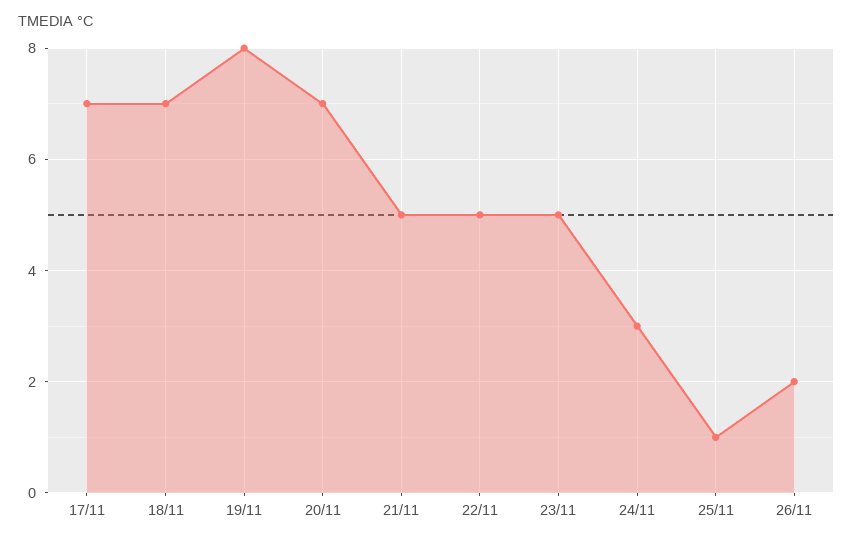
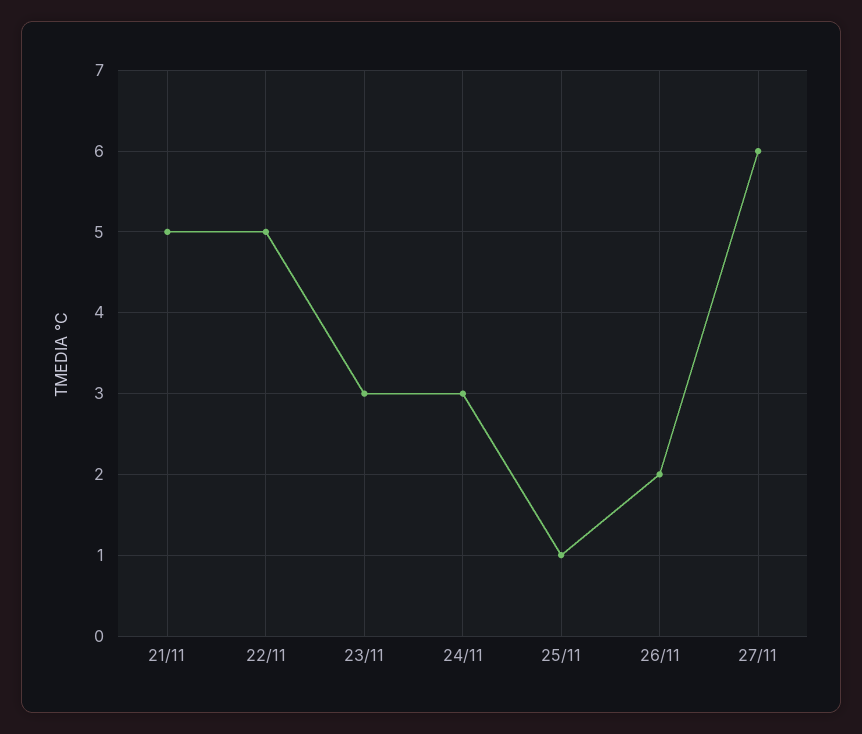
17/11: 7 -> none
18/11: 7 -> none
19/11: 8 -> none
20/11: 7 -> none
23/11: 5 -> 3
27/11: none -> 6

